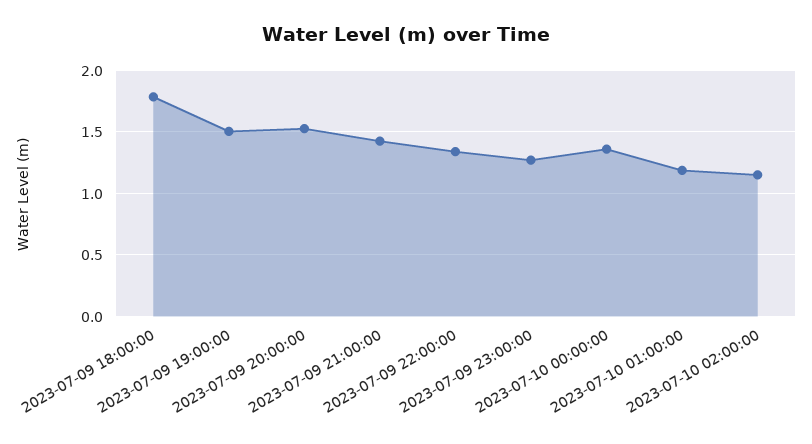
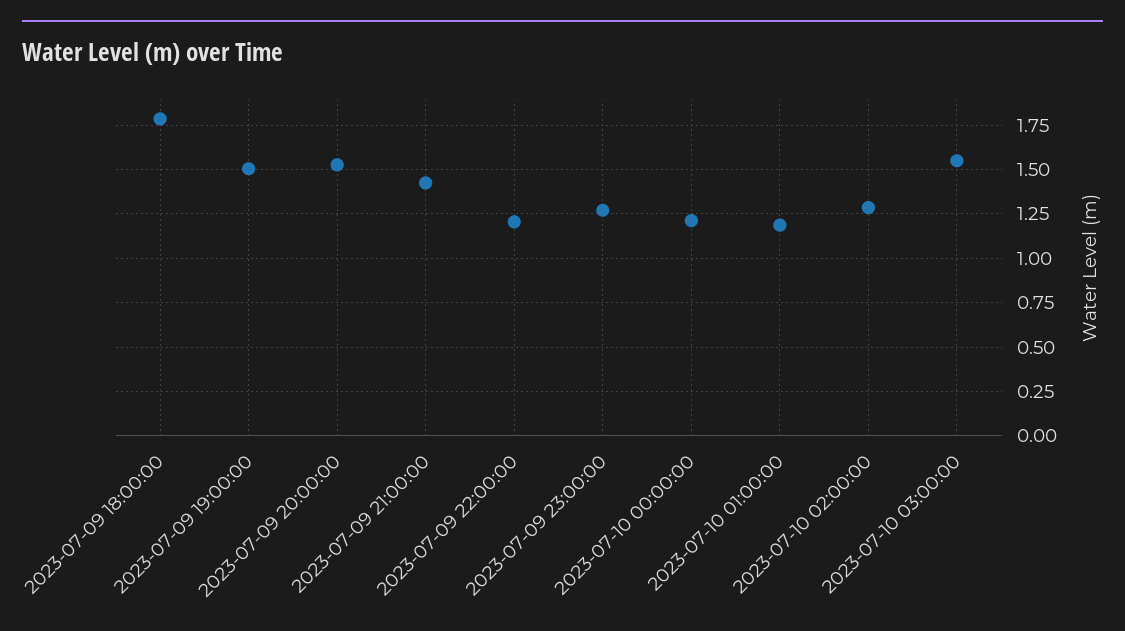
2023-07-09 22:00:00: 1.35 -> 1.2
2023-07-10 00:00:00: 1.35 -> 1.2
2023-07-10 02:00:00: 1.15 -> 1.3
2023-07-10 03:00:00: none -> 1.55

